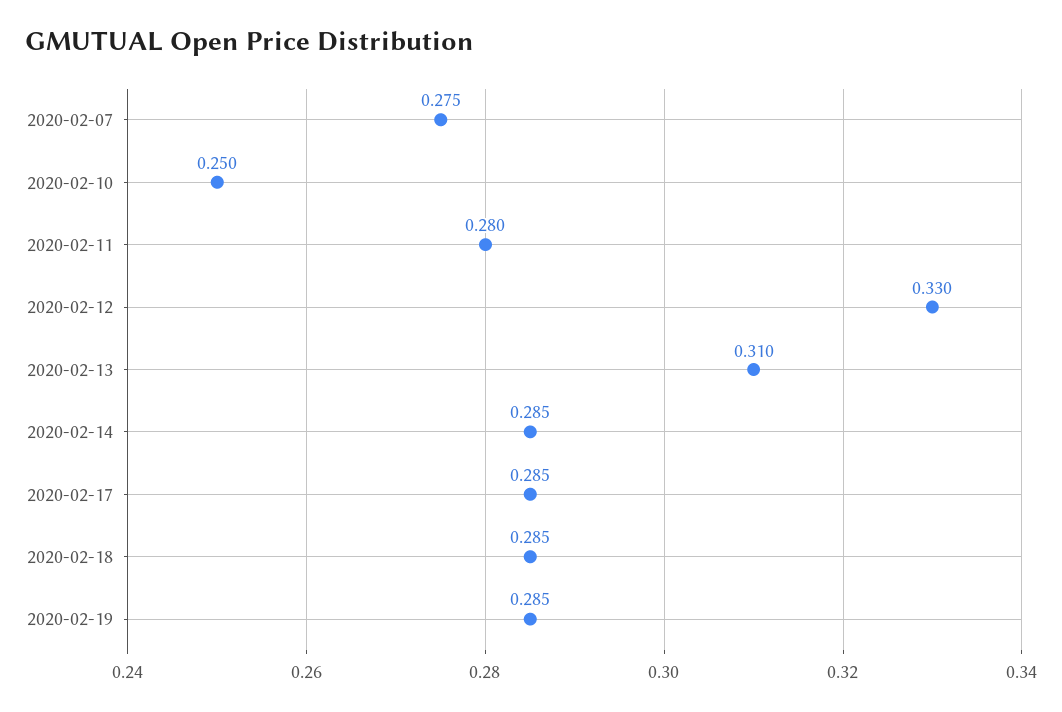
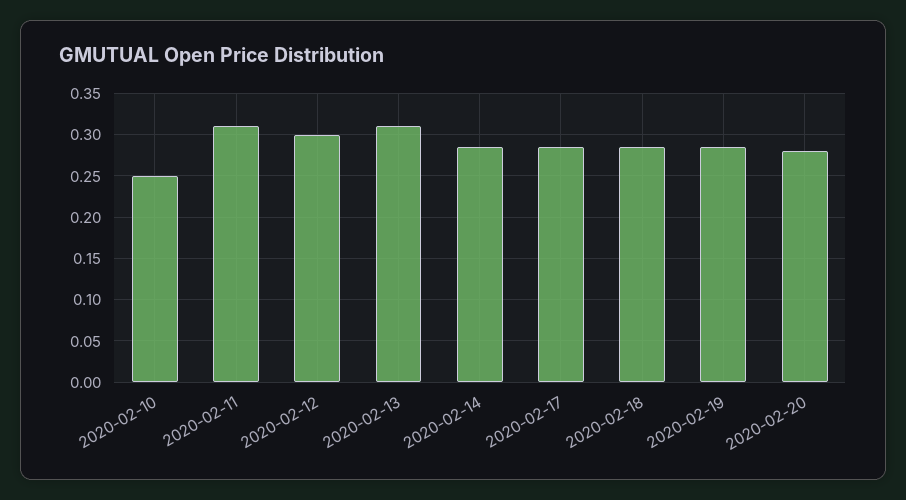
2020-02-07: 0.275 -> none
2020-02-11: 0.28 -> 0.31
2020-02-12: 0.33 -> 0.3
2020-02-20: none -> 0.28

